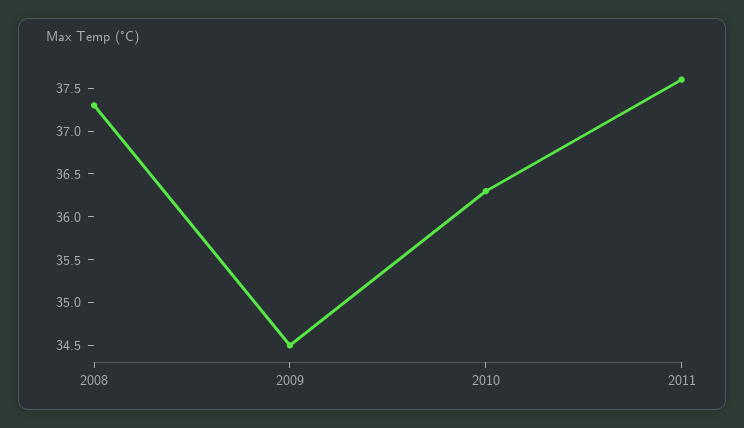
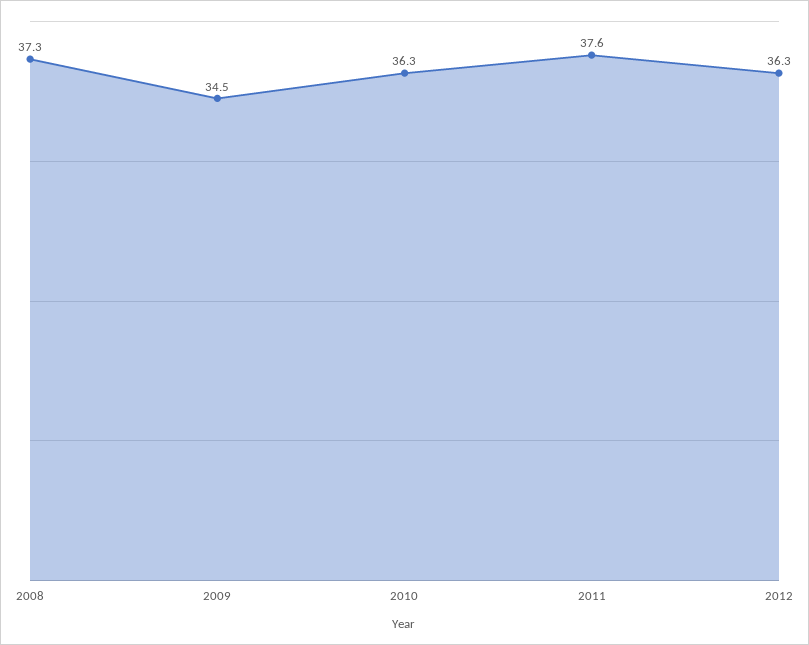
2012: none -> 36.3

